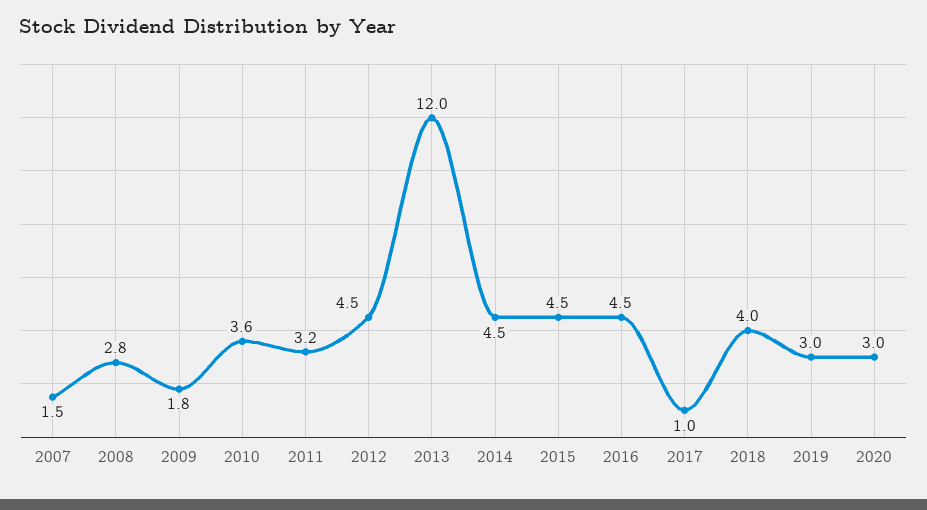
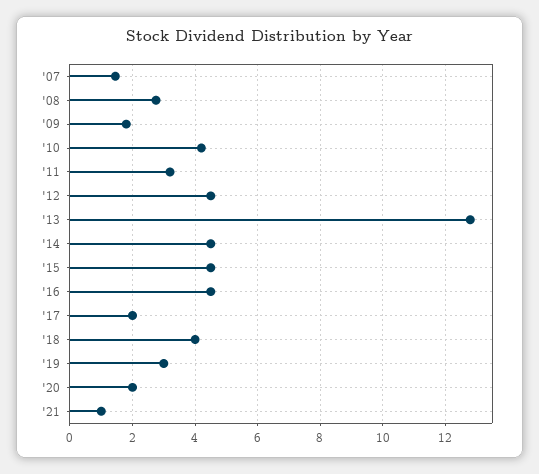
2010: 3.6 -> 4.2
2013: 12 -> 12.8
2017: 1 -> 2
2020: 3 -> 2
'21: none -> 1

